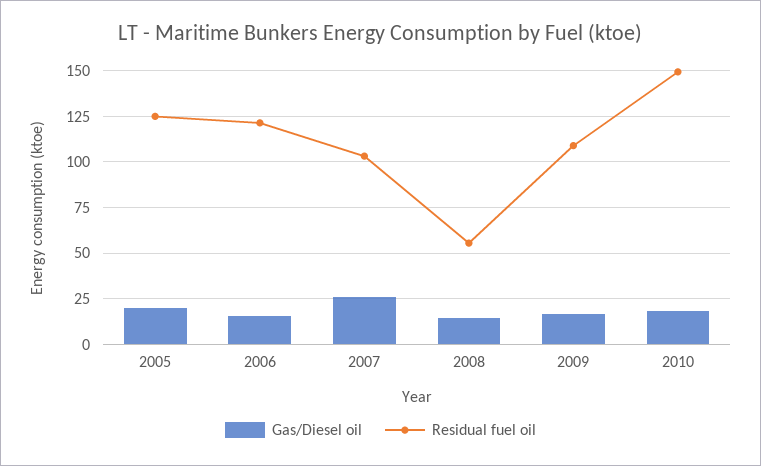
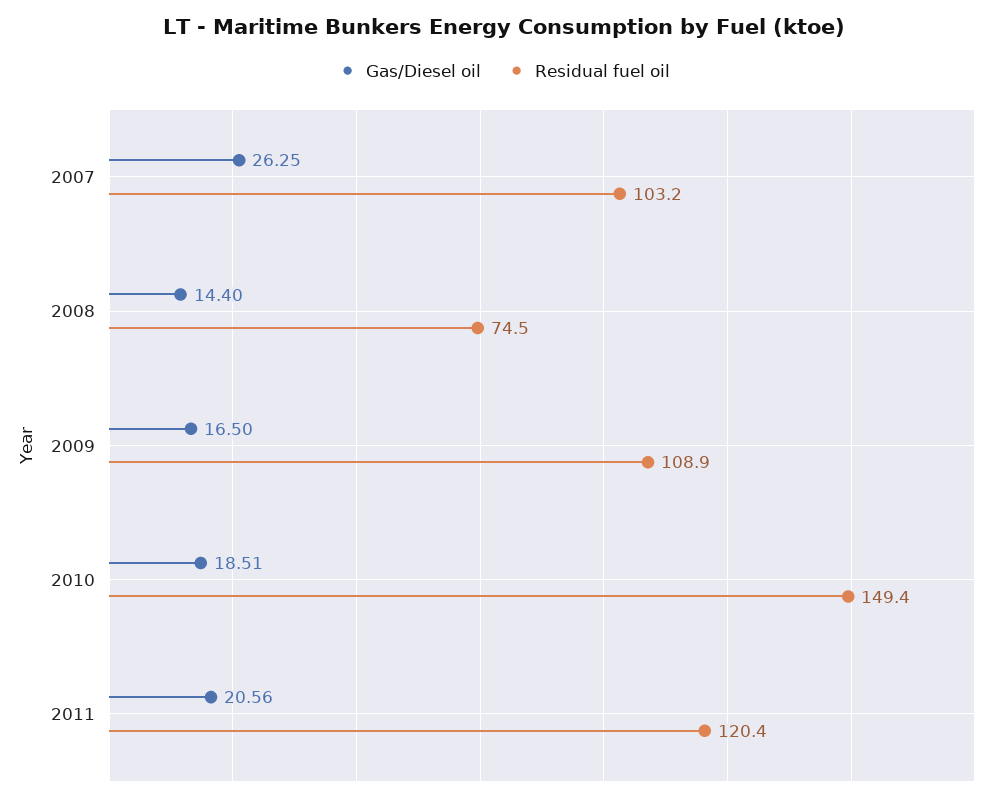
Gas/Diesel oil, 2005: 20 -> none
Residual fuel oil, 2005: 125 -> none
Gas/Diesel oil, 2006: 15 -> none
Residual fuel oil, 2006: 120 -> none
Residual fuel oil, 2008: 55 -> 74.5
Gas/Diesel oil, 2011: none -> 20.56
Residual fuel oil, 2011: none -> 120.4

